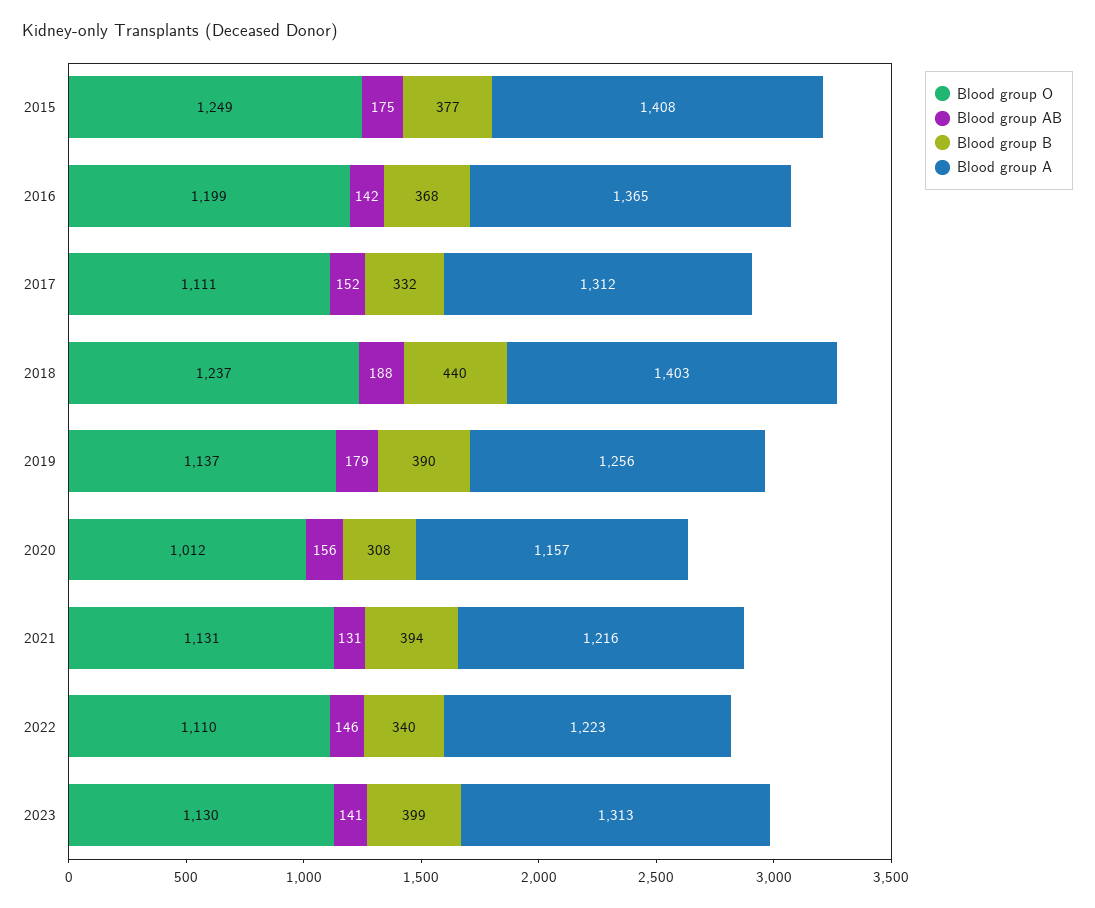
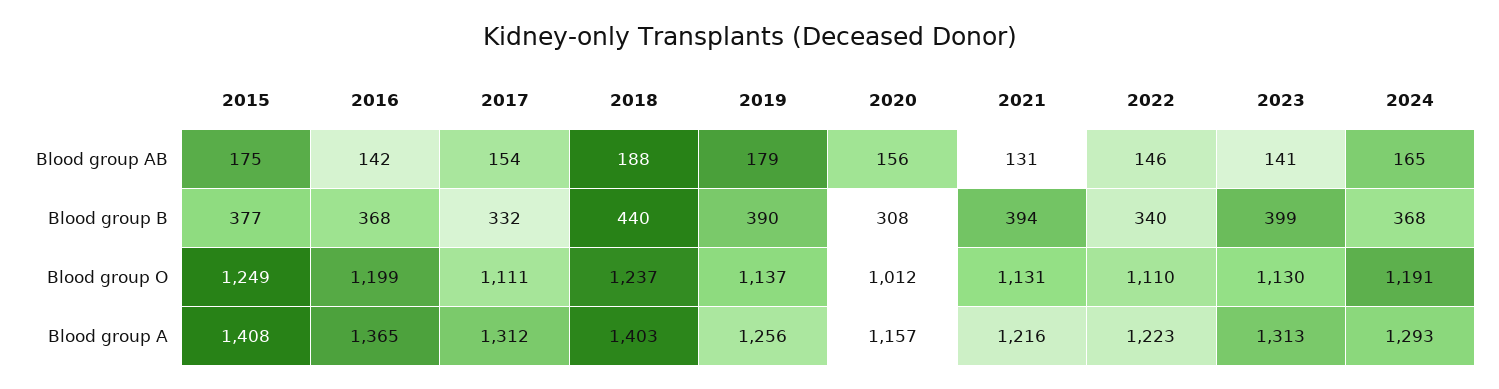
Blood group AB, 2017: 152 -> 154
Blood group AB, 2024: none -> 165
Blood group B, 2024: none -> 368
Blood group O, 2024: none -> 1191
Blood group A, 2024: none -> 1293

